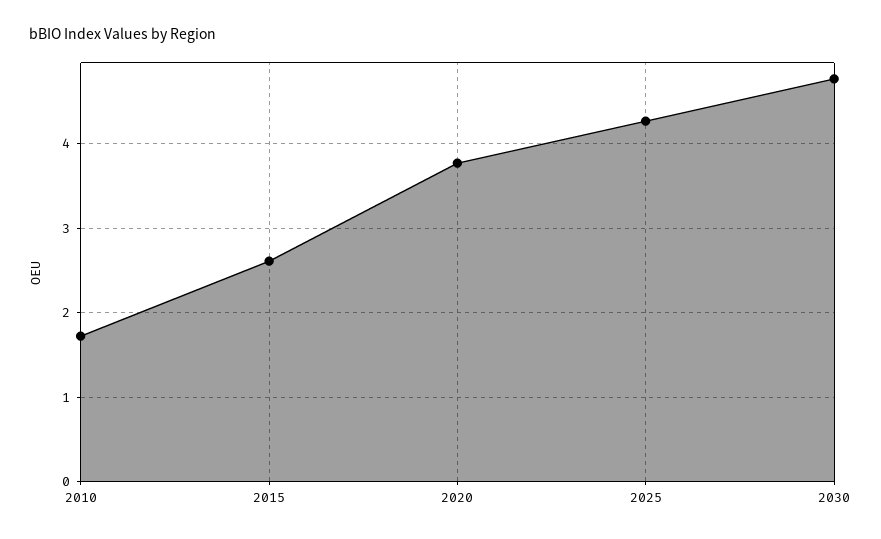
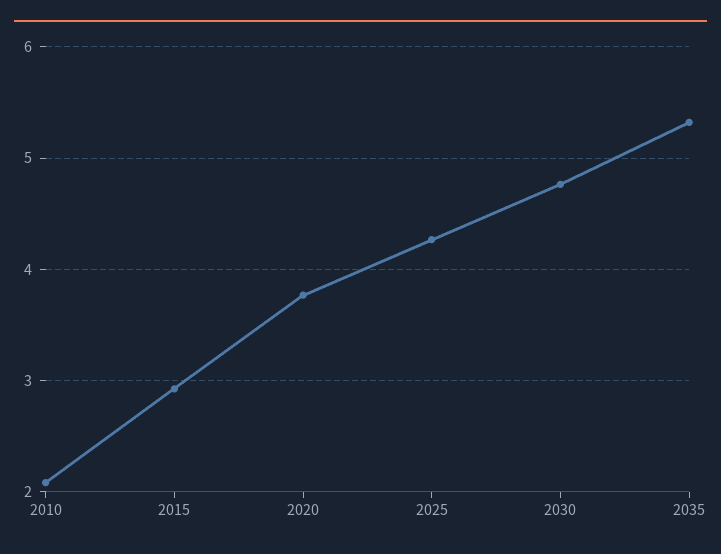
2010: 1.7 -> 2.1
2015: 2.6 -> 2.9
2035: none -> 5.3

